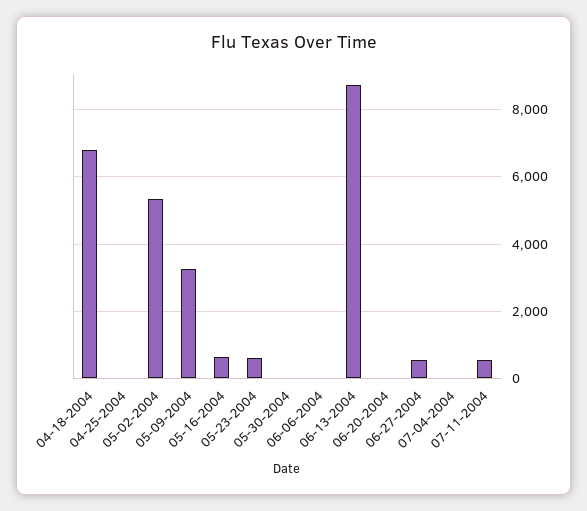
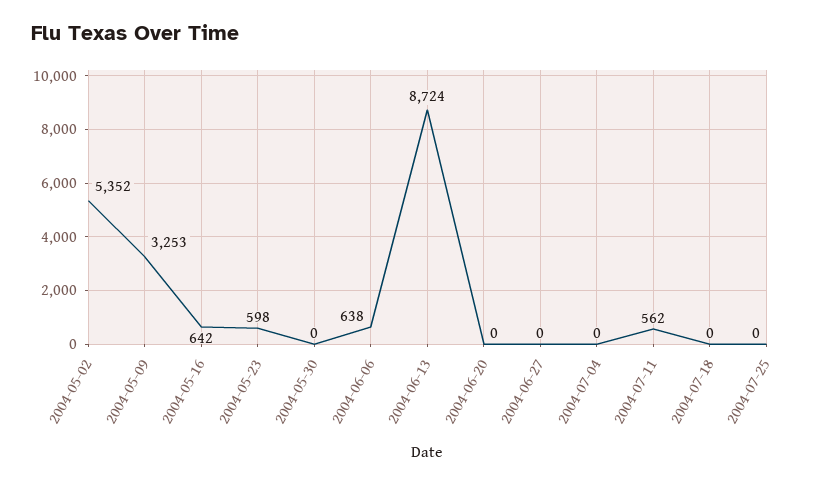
04-18-2004: 6800 -> none
04-25-2004: 0 -> none
06-06-2004: 0 -> 638
06-27-2004: 600 -> 0
2004-07-18: none -> 0
2004-07-25: none -> 0

